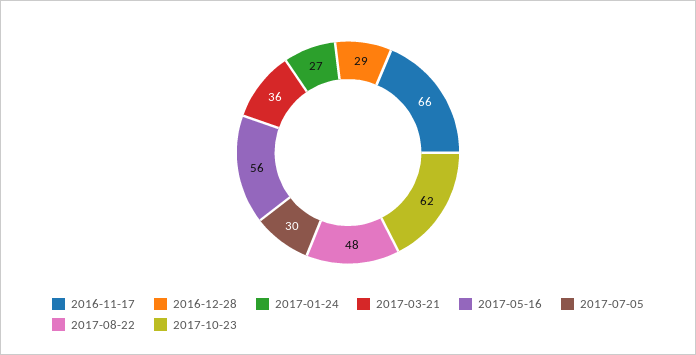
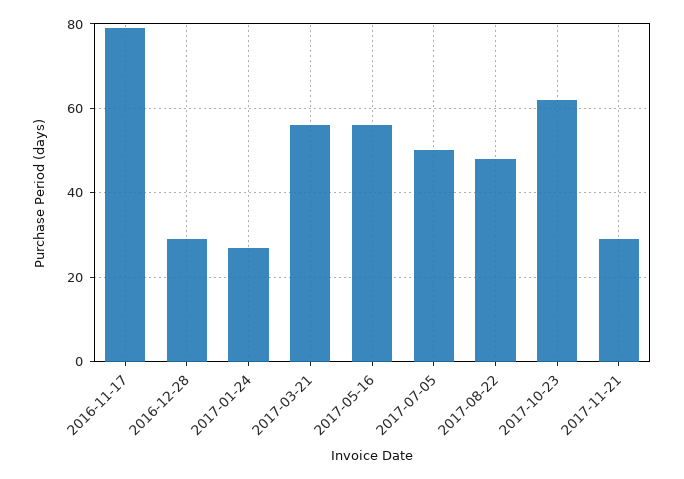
2016-11-17: 66 -> 80
2017-03-21: 36 -> 55
2017-07-05: 30 -> 50
2017-11-21: none -> 30

